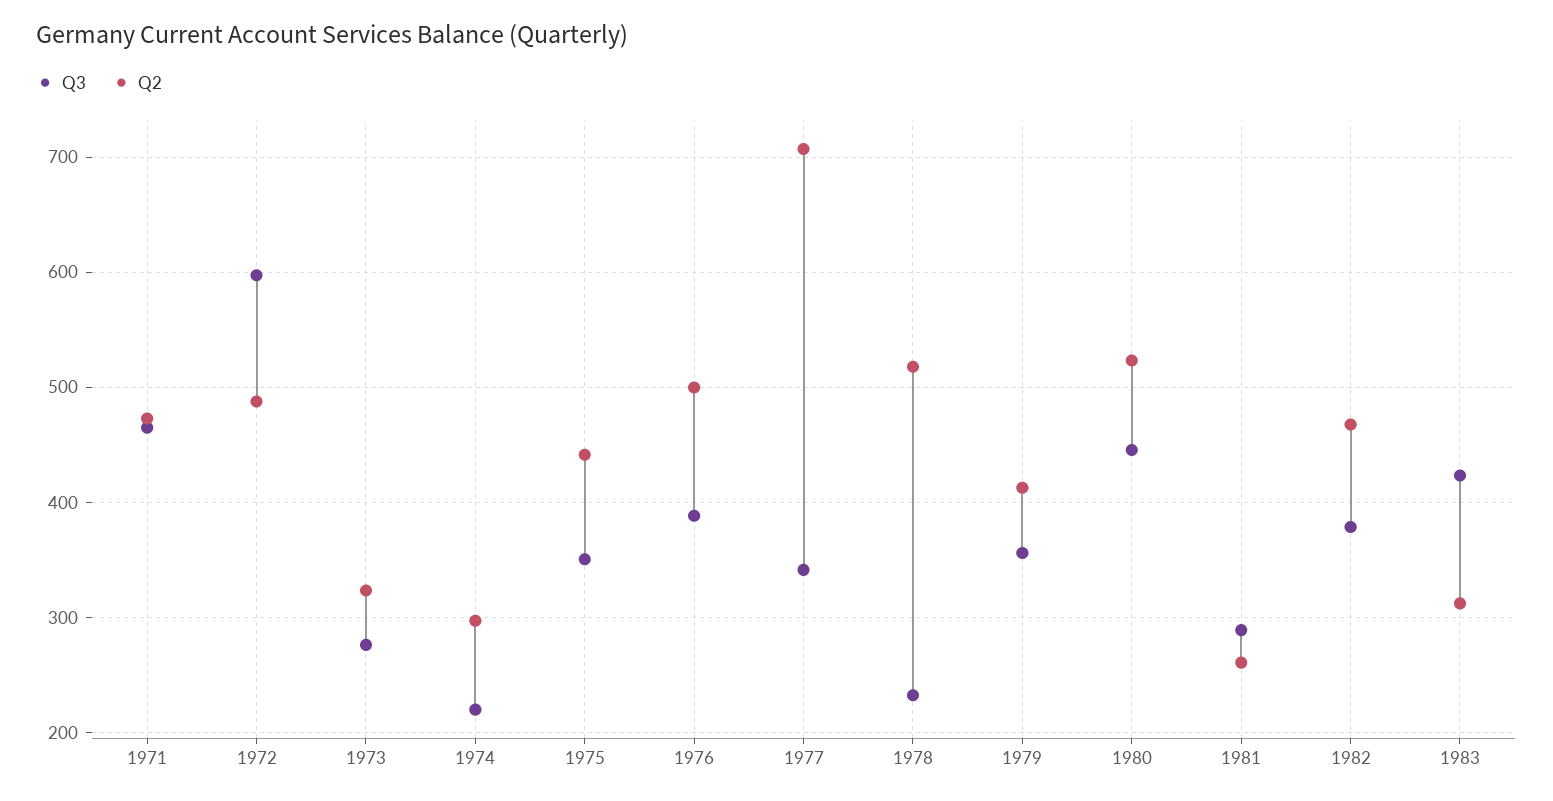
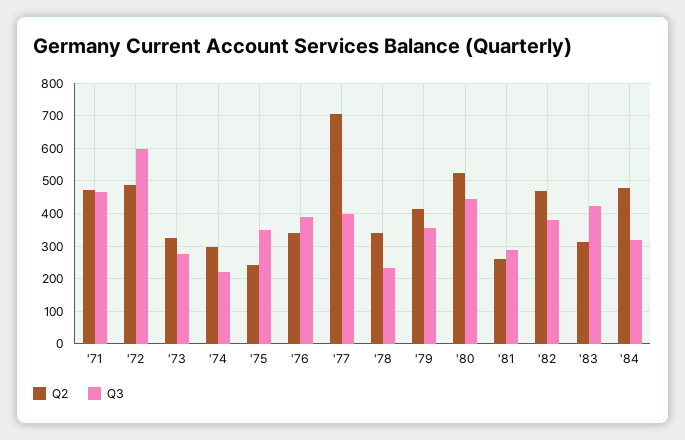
Q2, 1975: 440 -> 240
Q2, 1976: 500 -> 340
Q3, 1977: 340 -> 400
Q2, 1978: 520 -> 340
Q2, '84: none -> 480
Q3, '84: none -> 320

